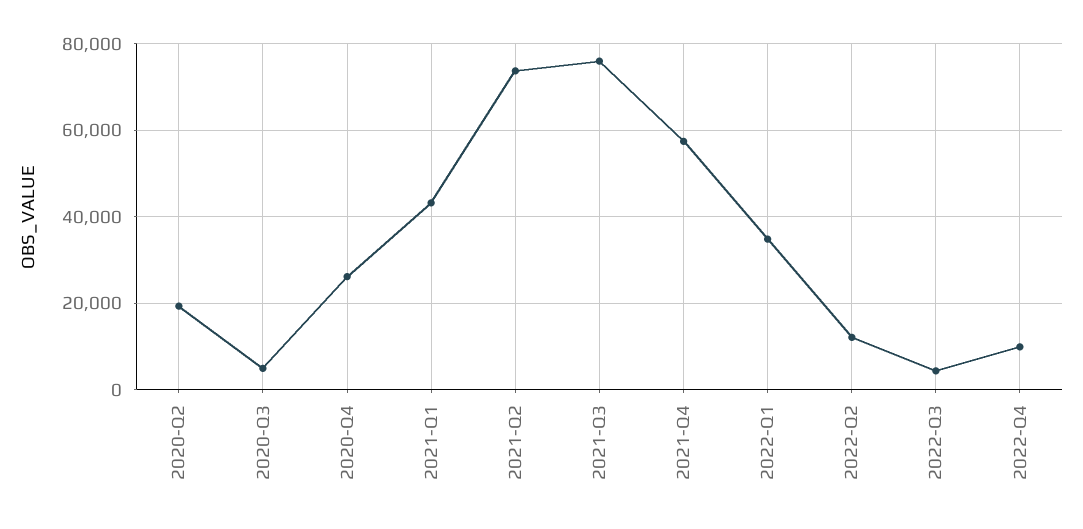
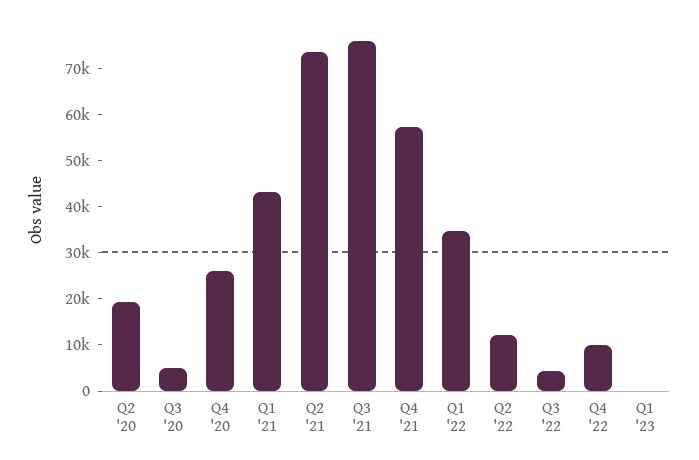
Q1 '23: none -> 0

